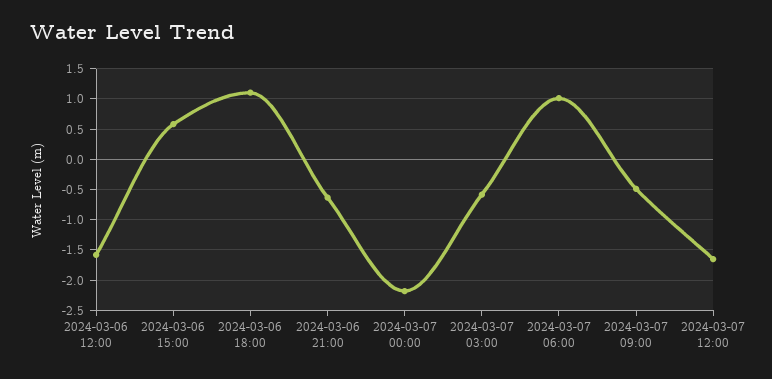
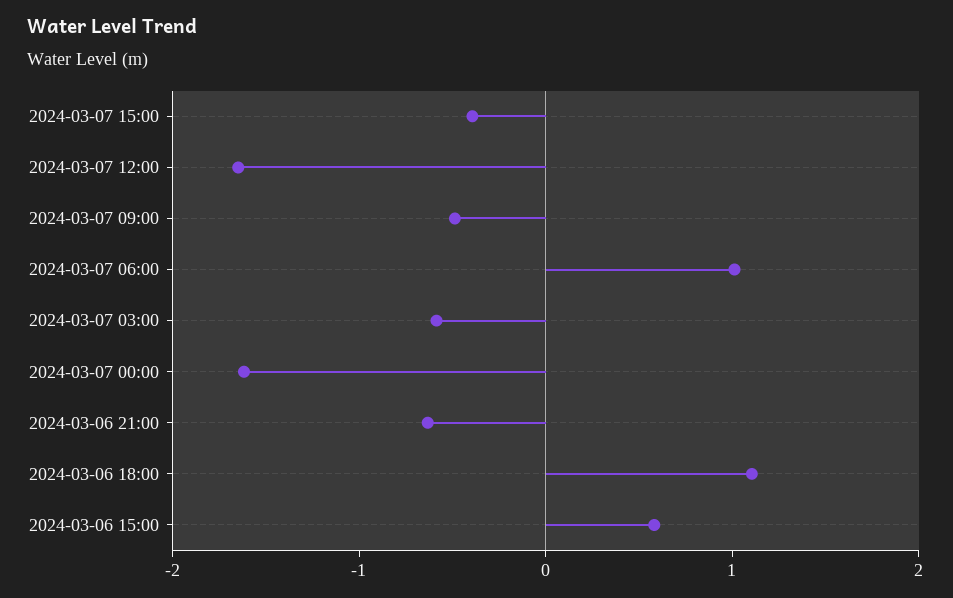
2024-03-06 12:00: -1.6 -> none
2024-03-07 00:00: -2.2 -> -1.6
2024-03-07 15:00: none -> -0.4

